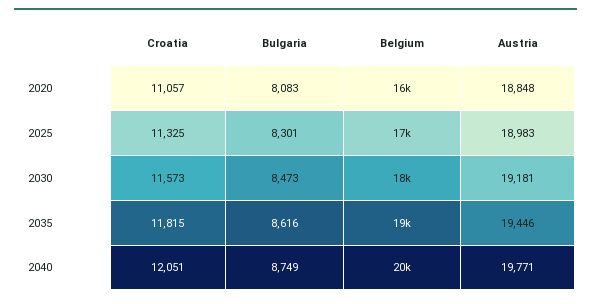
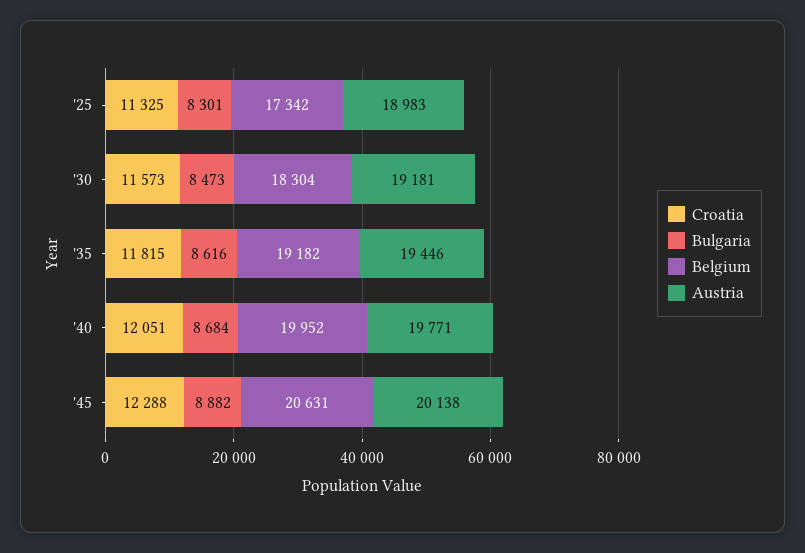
Croatia, 2020: 11057 -> none
Bulgaria, 2020: 8083 -> none
Belgium, 2020: 16000 -> none
Austria, 2020: 18848 -> none
Bulgaria, 2040: 8749 -> 8684
Croatia, '45: none -> 12288
Bulgaria, '45: none -> 8882
Belgium, '45: none -> 20631
Austria, '45: none -> 20138

